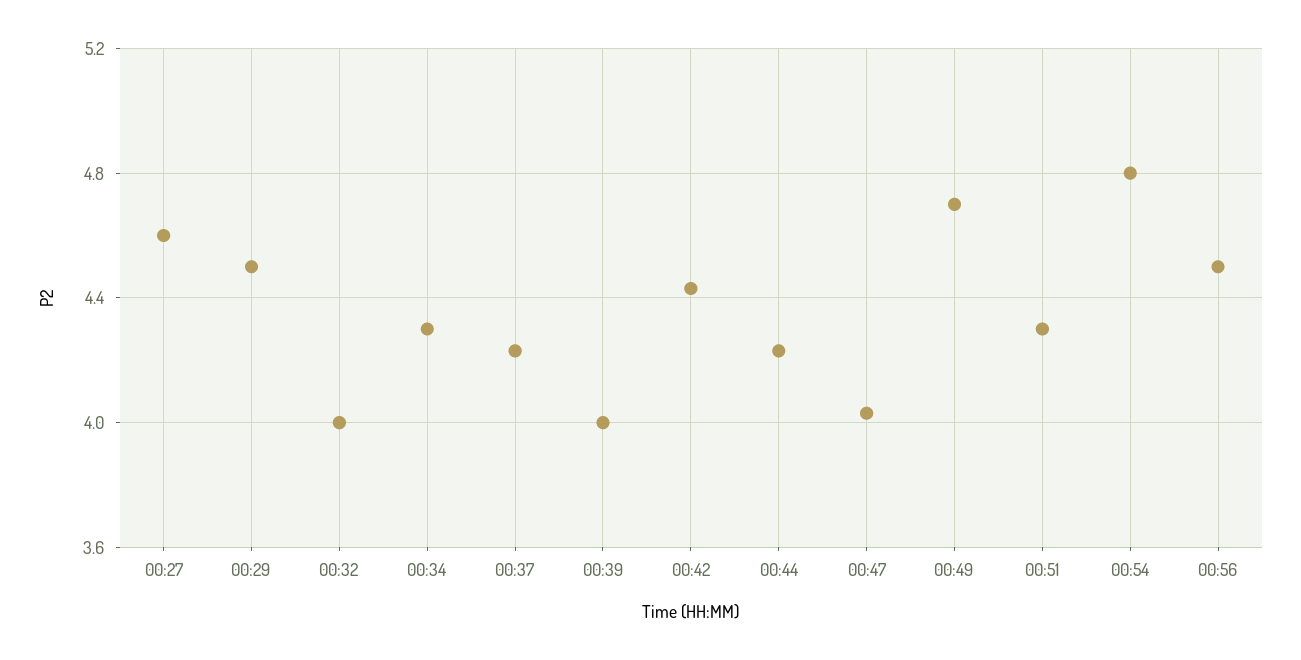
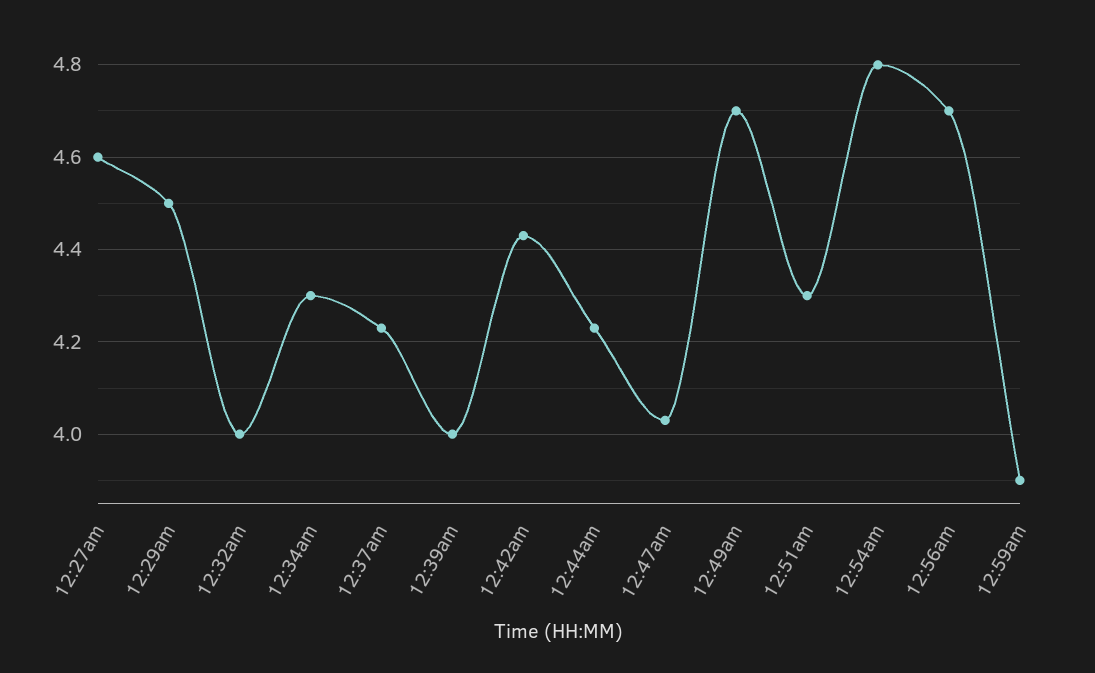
00:56: 4.5 -> 4.7
12:59am: none -> 3.9

